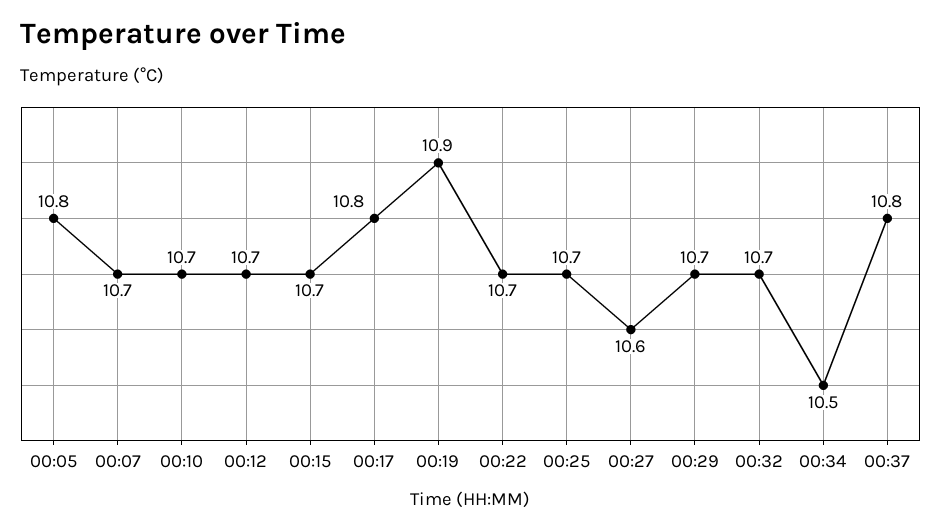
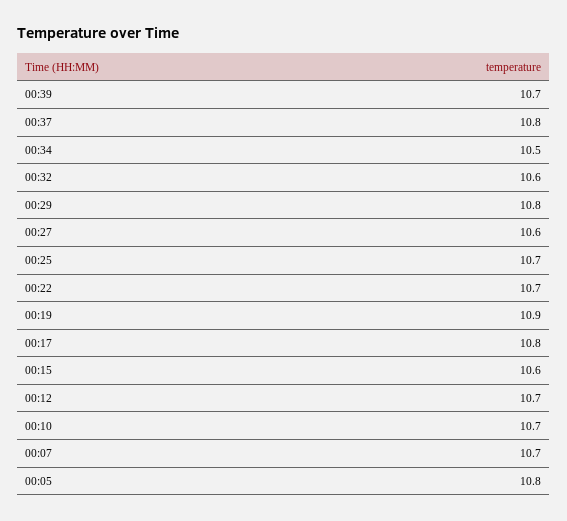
00:15: 10.7 -> 10.6
00:29: 10.7 -> 10.8
00:32: 10.7 -> 10.6
00:39: none -> 10.7

